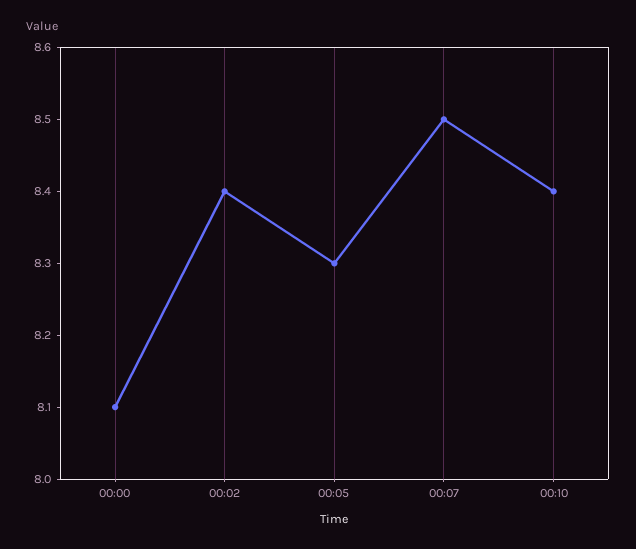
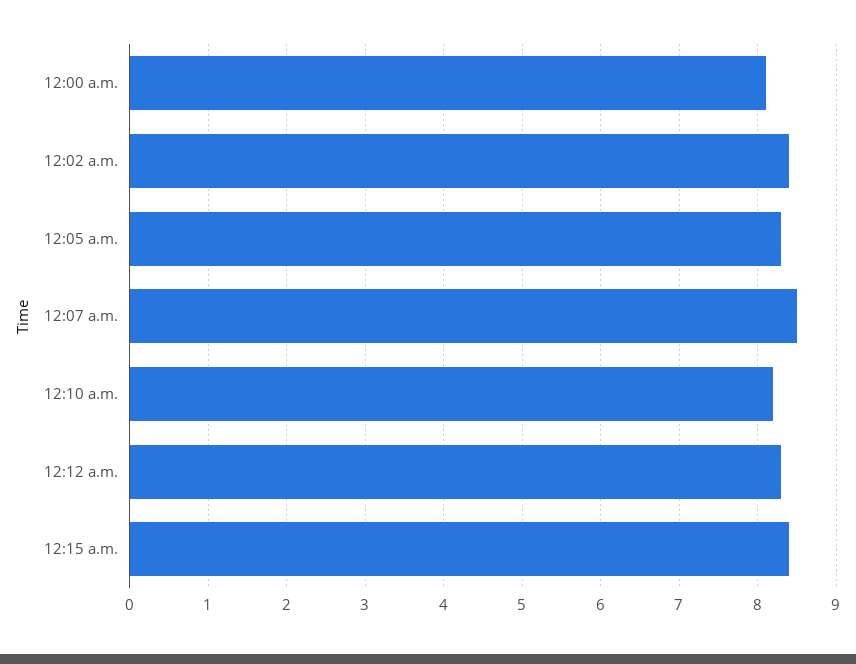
00:10: 8.4 -> 8.2
12:12 a.m.: none -> 8.3
12:15 a.m.: none -> 8.4

